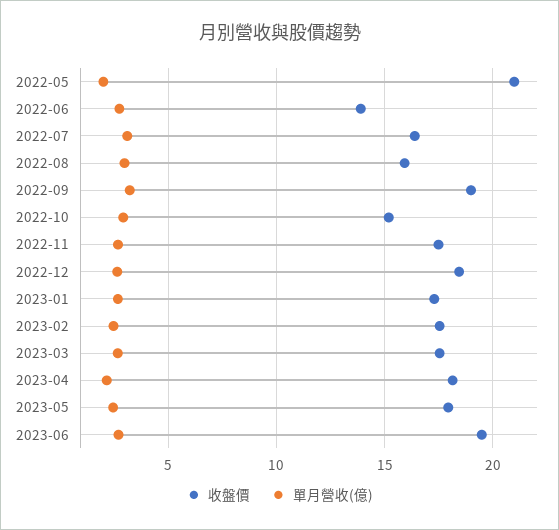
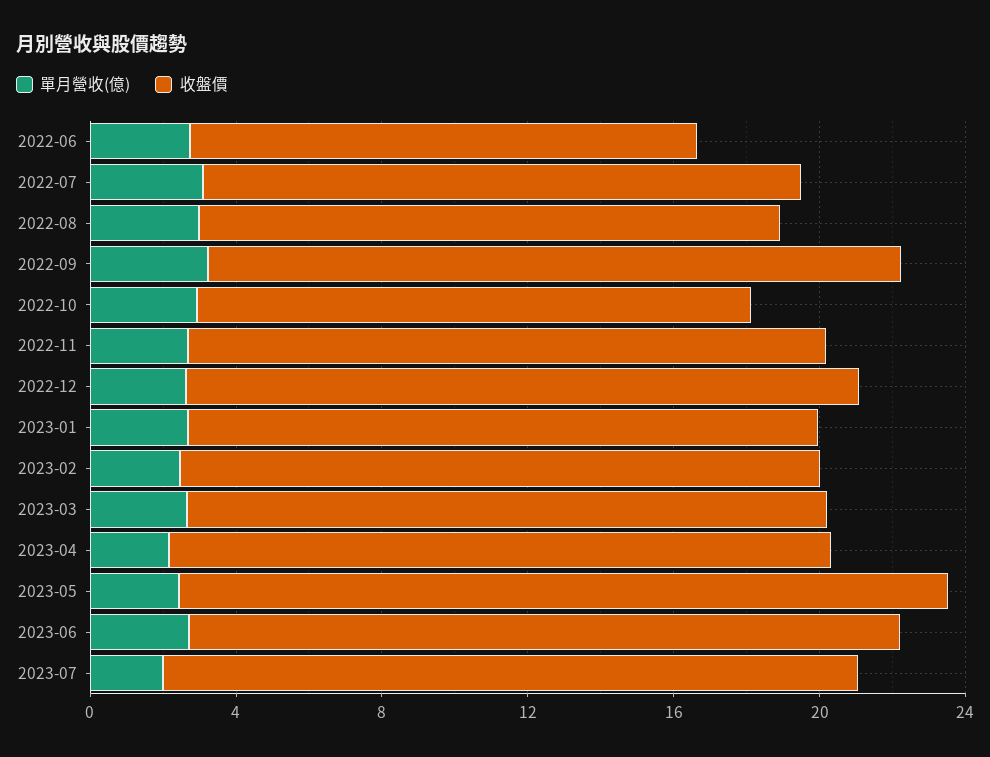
收盤價, 2022-05: 21 -> none
單月營收(億), 2022-05: 2 -> none
收盤價, 2023-05: 18 -> 21
單月營收(億), 2023-07: none -> 2
收盤價, 2023-07: none -> 19

